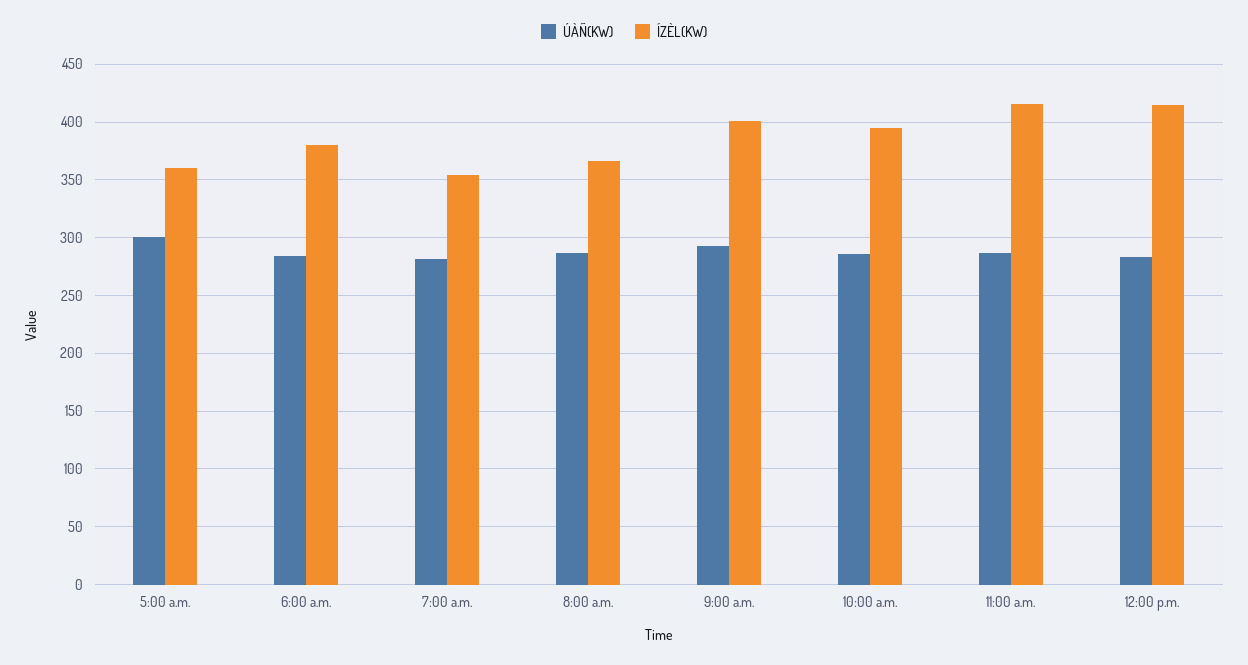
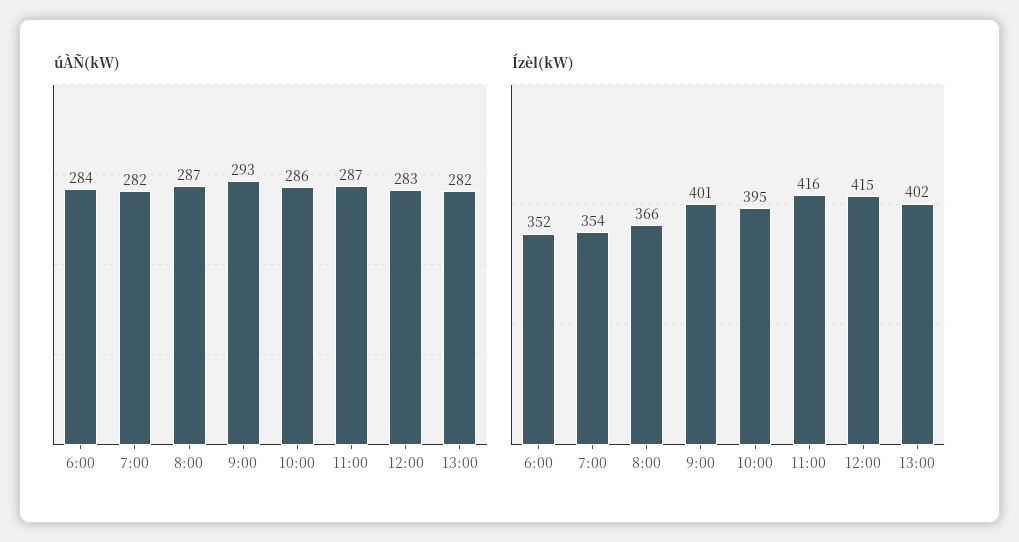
ÚÀÑ(KW), 5:00 a.m.: 300 -> none
ÍZÈL(KW), 5:00 a.m.: 360 -> none
ÍZÈL(KW), 6:00 a.m.: 380 -> 352
ÚÀÑ(KW), 13:00: none -> 282
ÍZÈL(KW), 13:00: none -> 402

